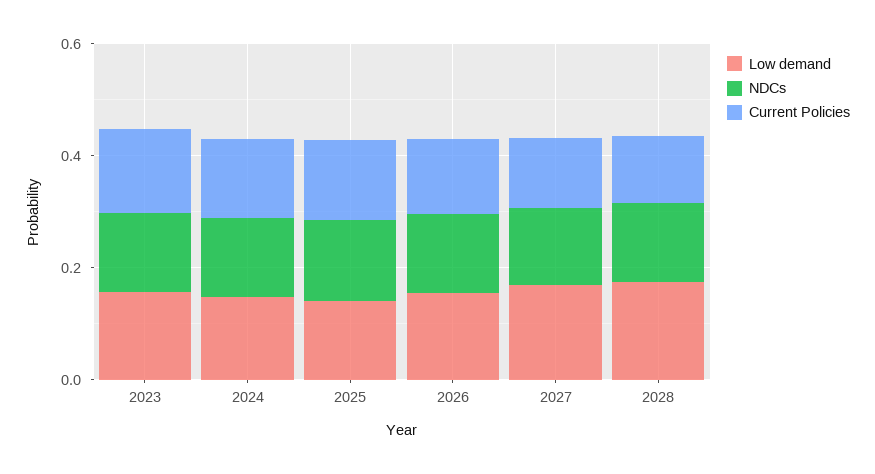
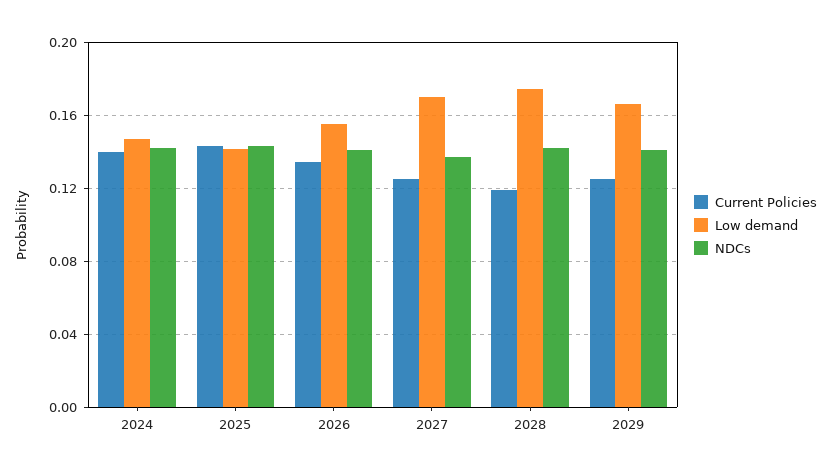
Low demand, 2023: 0.15 -> none
NDCs, 2023: 0.15 -> none
Current Policies, 2023: 0.15 -> none
Current Policies, 2029: none -> 0.125
Low demand, 2029: none -> 0.165
NDCs, 2029: none -> 0.14

